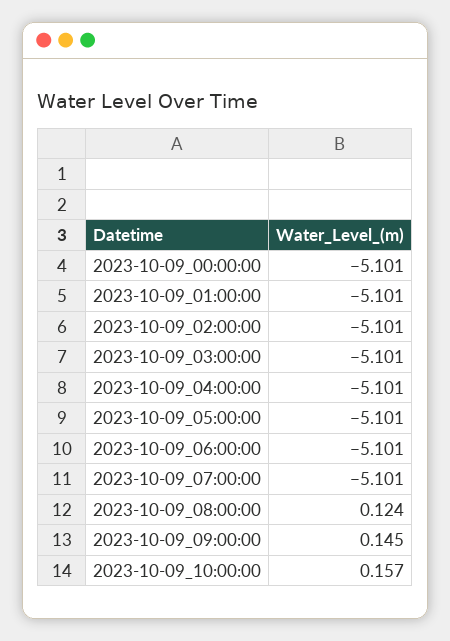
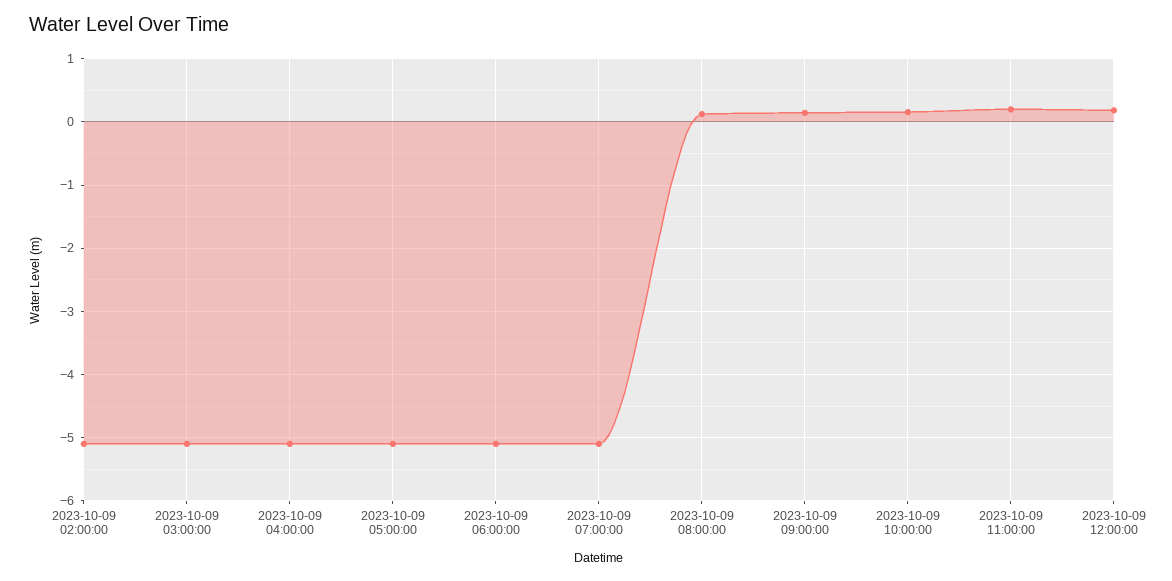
2023-10-09_00:00:00: -5.101 -> none
2023-10-09_01:00:00: -5.101 -> none
2023-10-09 11:00:00: none -> 0.2
2023-10-09 12:00:00: none -> 0.2

